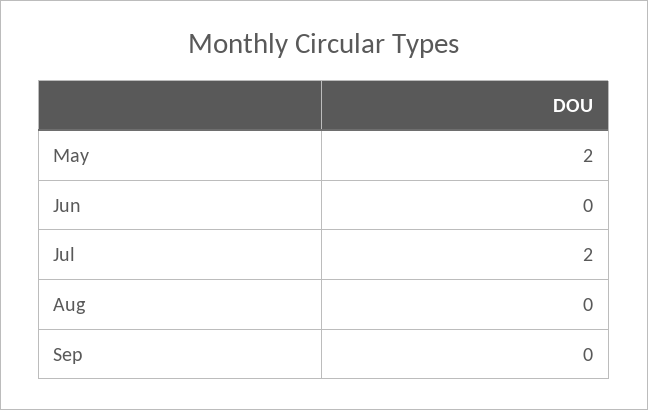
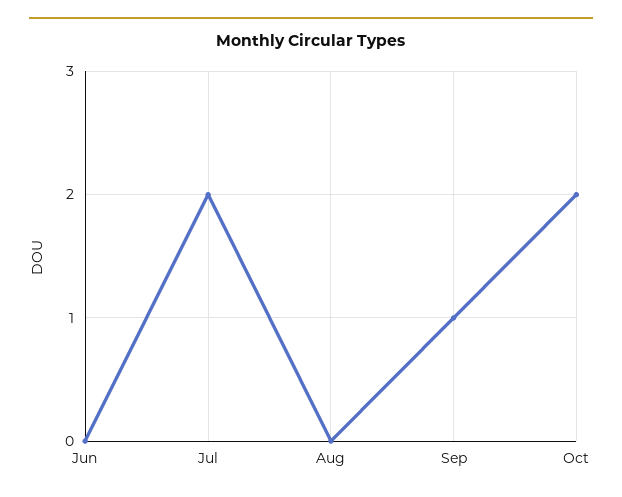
May: 2 -> none
Sep: 0 -> 1
Oct: none -> 2

